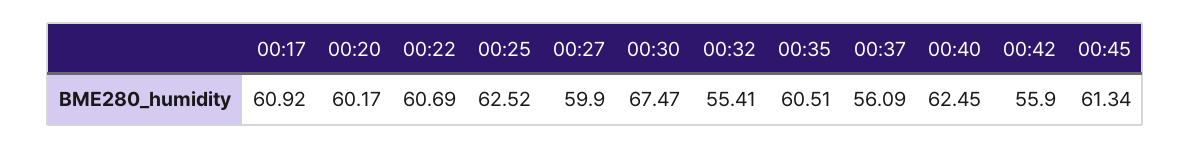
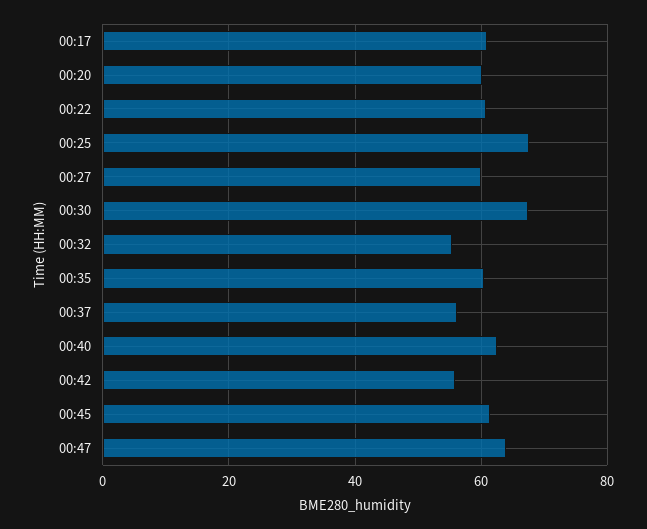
00:25: 62.52 -> 68
00:47: none -> 64

